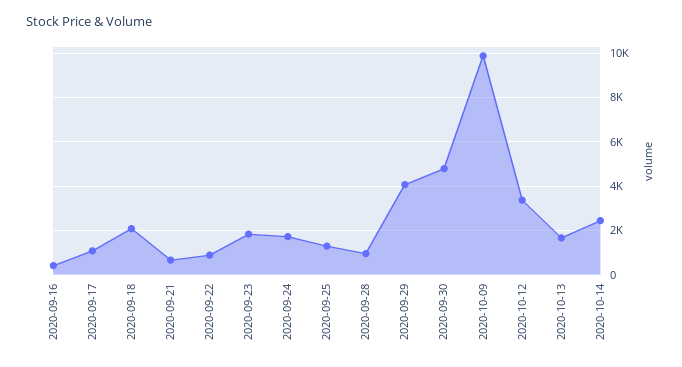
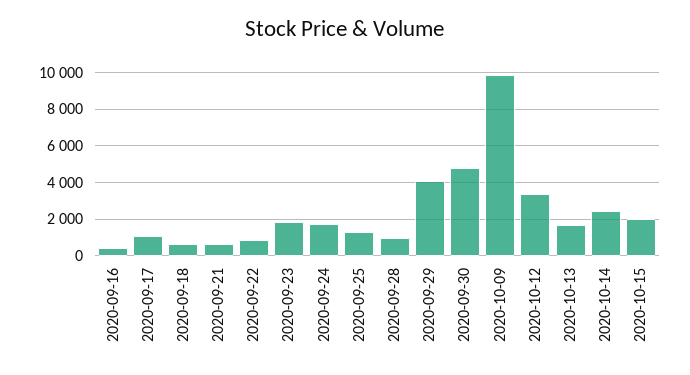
2020-09-18: 2000 -> 500
2020-10-15: none -> 2000

